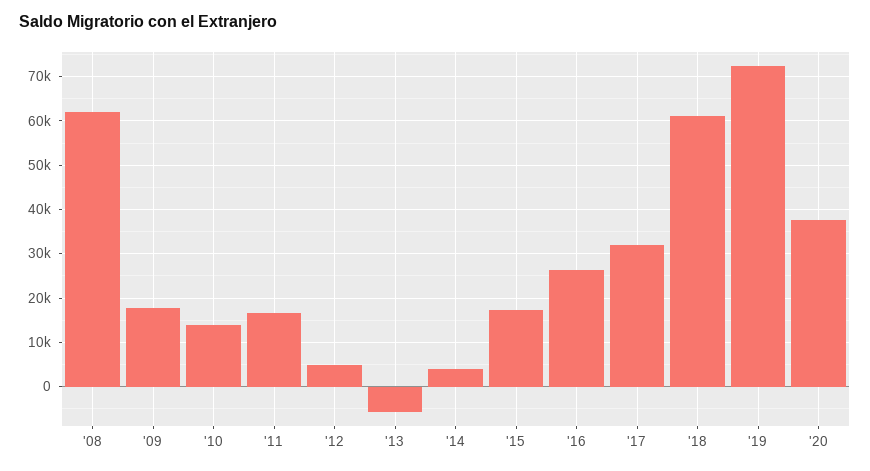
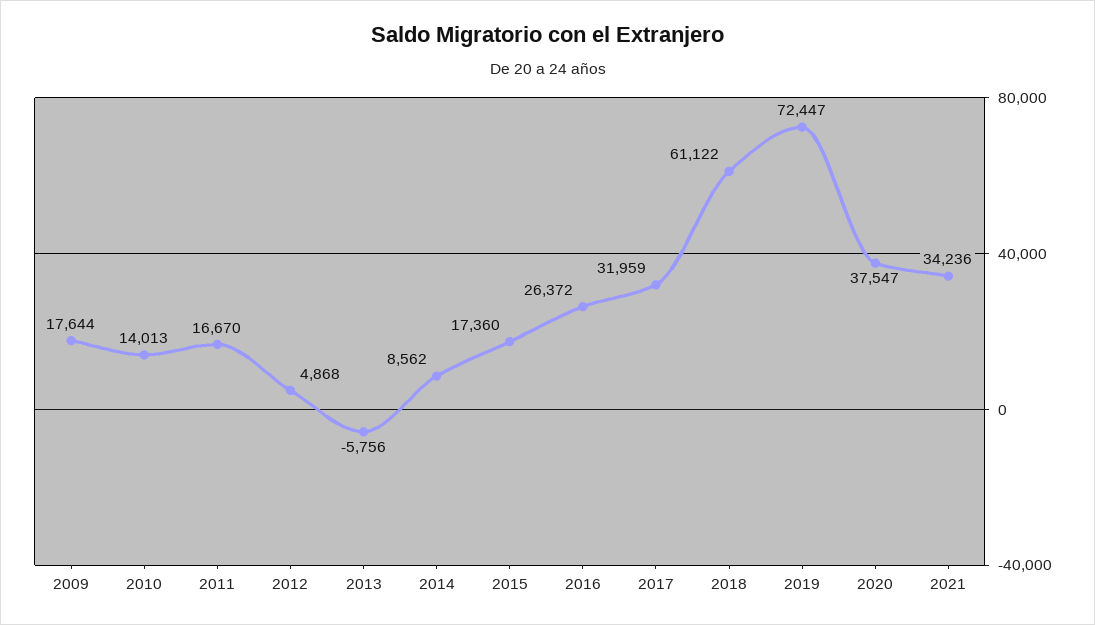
'08: 62000 -> none
'14: 4000 -> 8562
2021: none -> 34236

